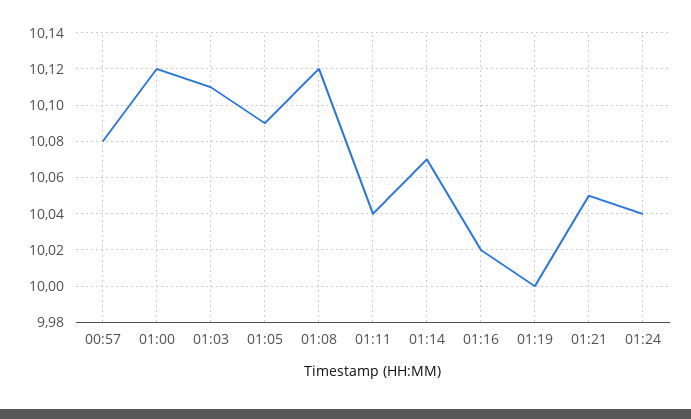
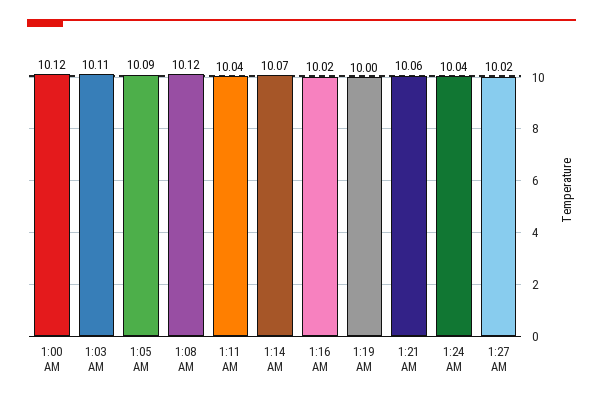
00:57: 10.08 -> none
01:21: 10.05 -> 10.06
1:27 AM: none -> 10.02

